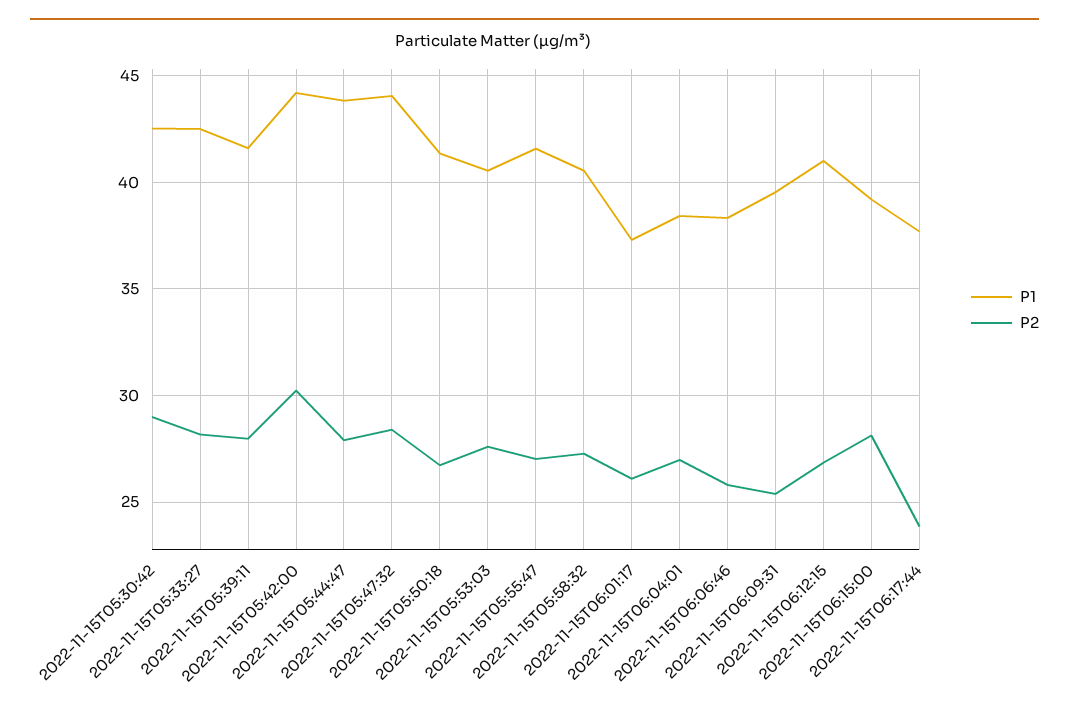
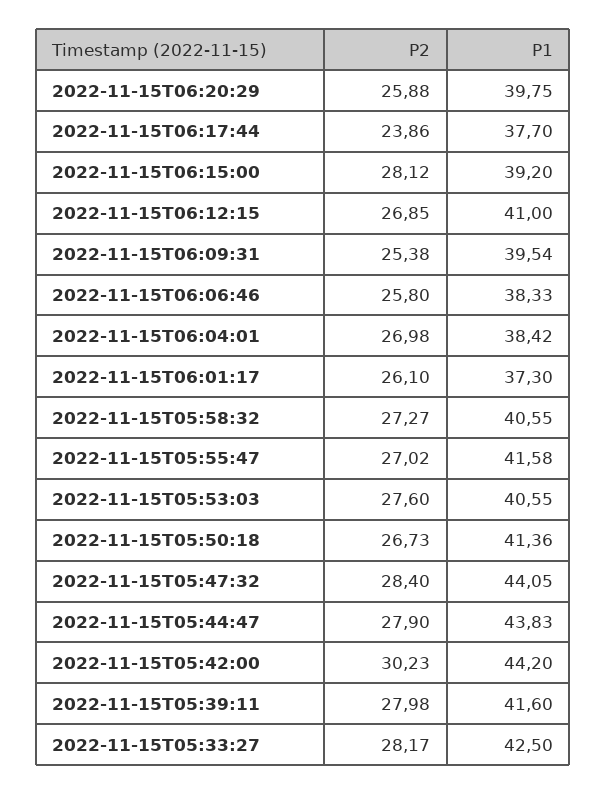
P1, 2022-11-15T05:30:42: 42.5 -> none
P2, 2022-11-15T05:30:42: 29 -> none
P2, 2022-11-15T06:20:29: none -> 25.88
P1, 2022-11-15T06:20:29: none -> 39.75

